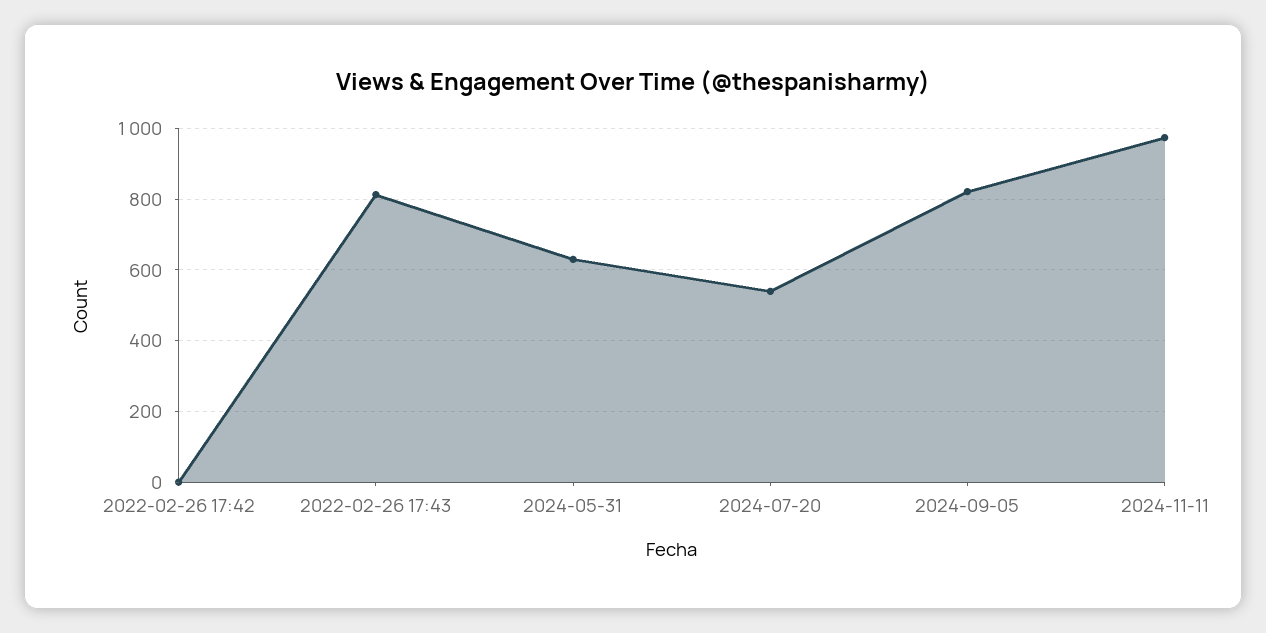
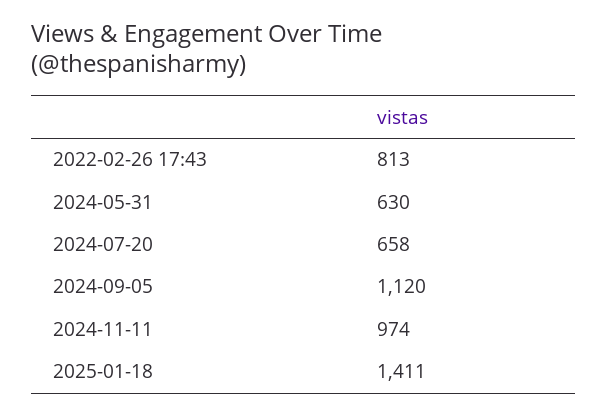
2022-02-26 17:42: 0 -> none
2024-07-20: 540 -> 658
2024-09-05: 820 -> 1120
2025-01-18: none -> 1411

